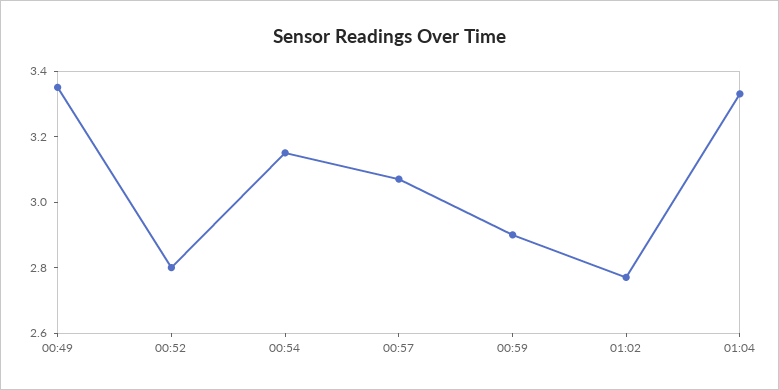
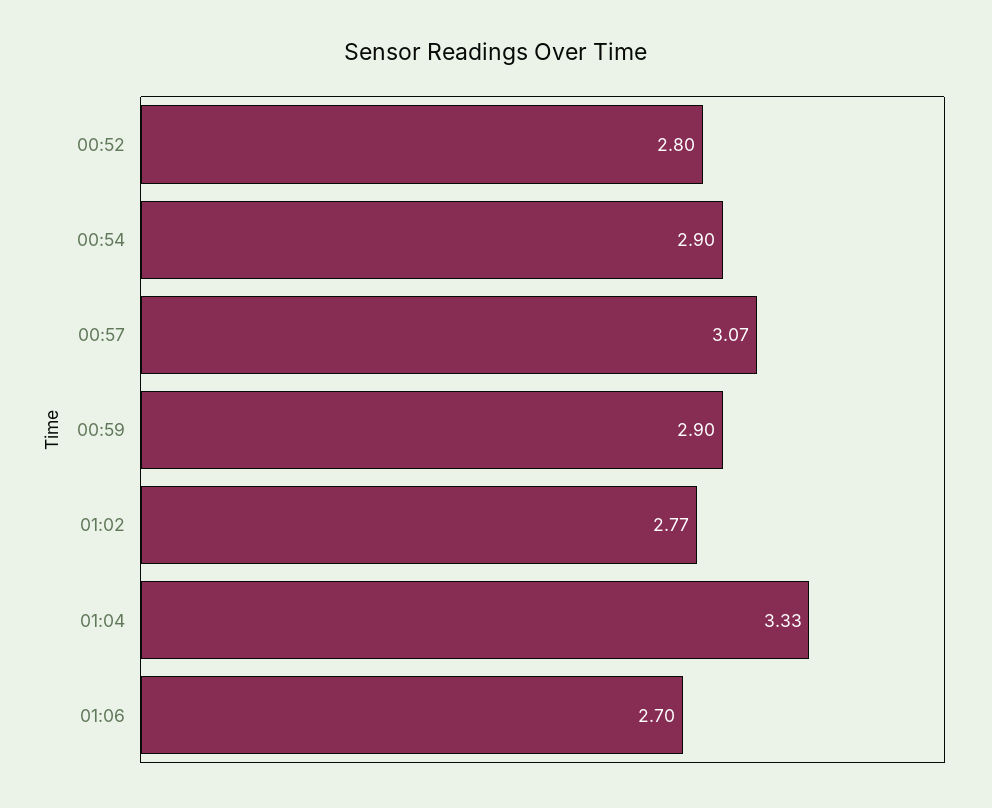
00:49: 3.35 -> none
00:54: 3.15 -> 2.9
01:06: none -> 2.7

